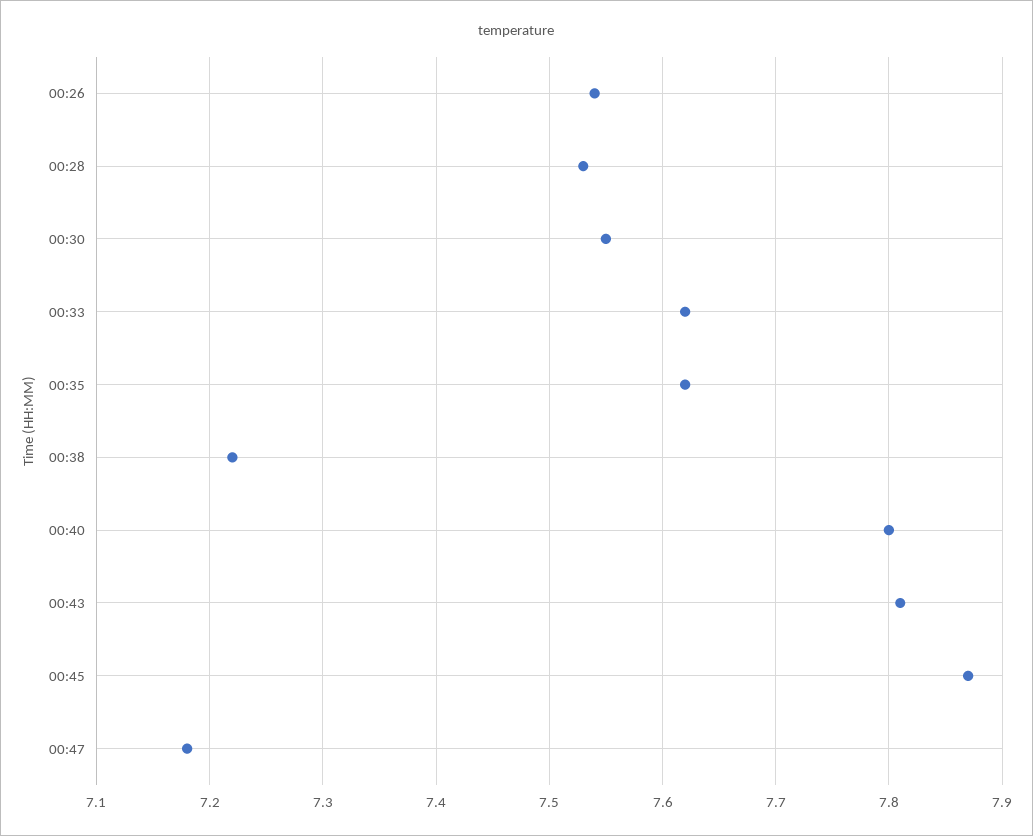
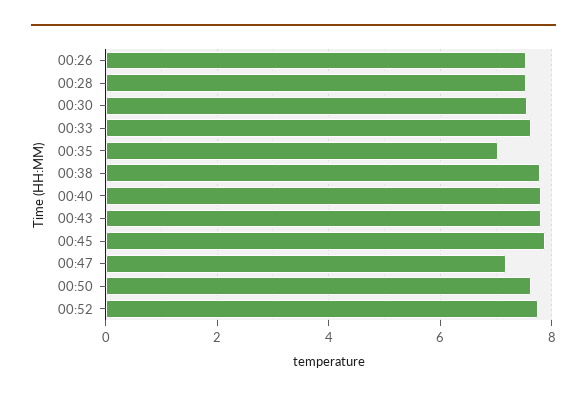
00:35: 7.62 -> 7
00:38: 7.22 -> 7.8
00:50: none -> 7.6
00:52: none -> 7.8

